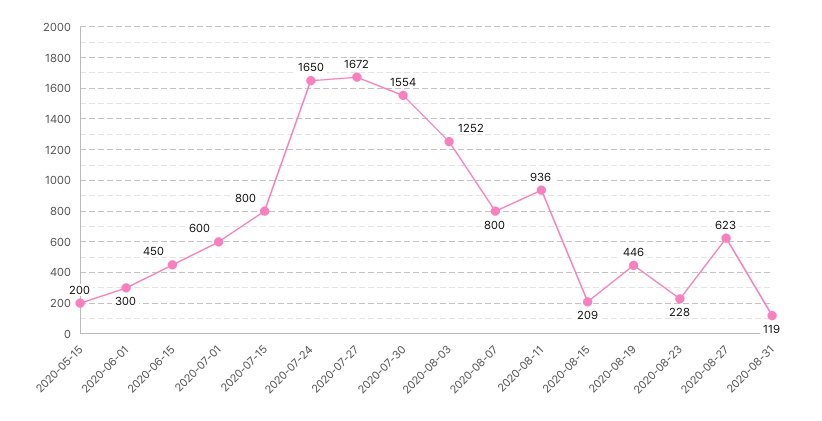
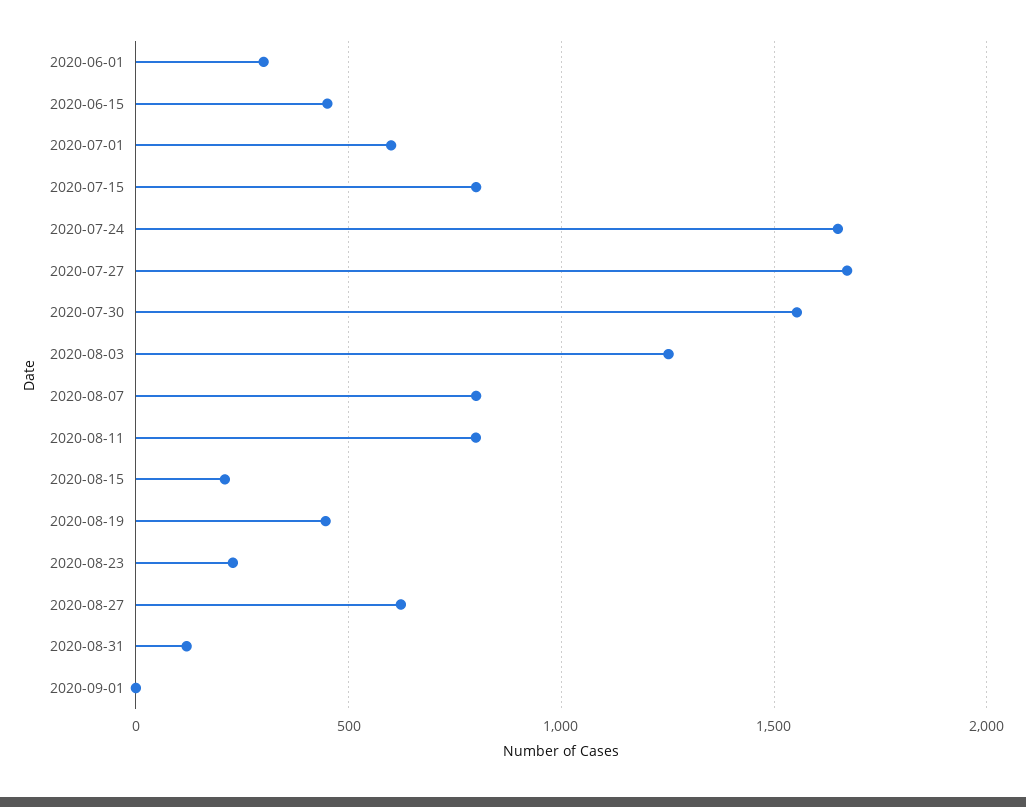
2020-05-15: 200 -> none
2020-08-11: 936 -> 800
2020-09-01: none -> 0

